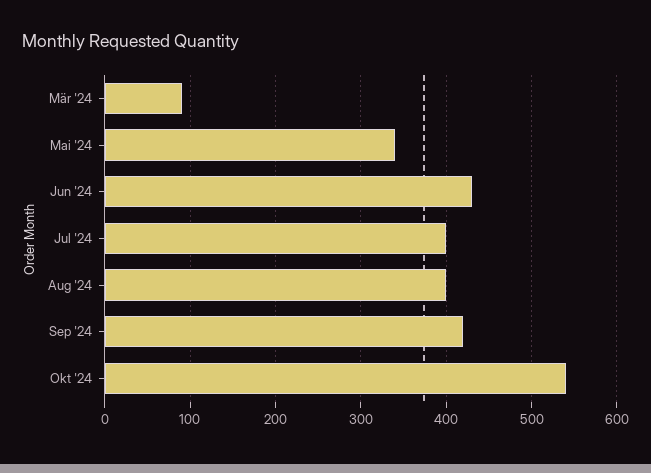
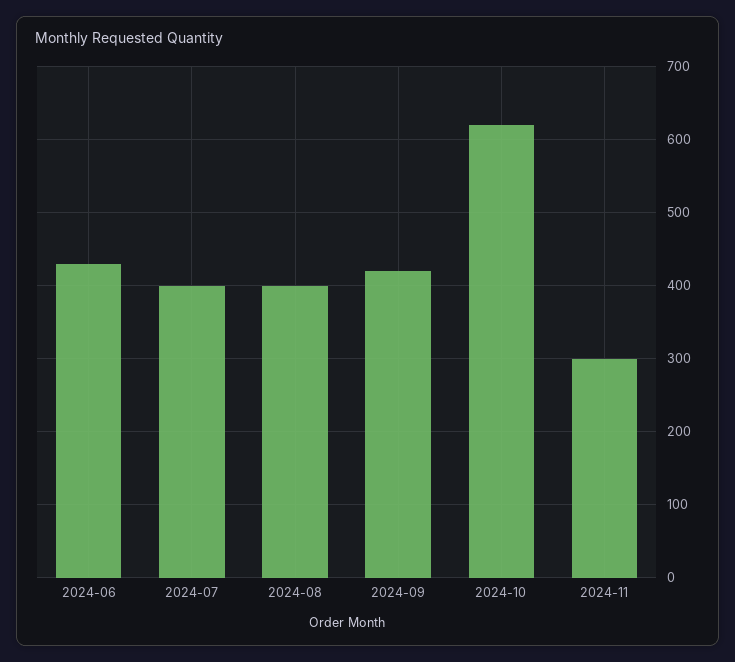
Mär '24: 90 -> none
Mai '24: 340 -> none
Okt '24: 540 -> 620
2024-11: none -> 300

